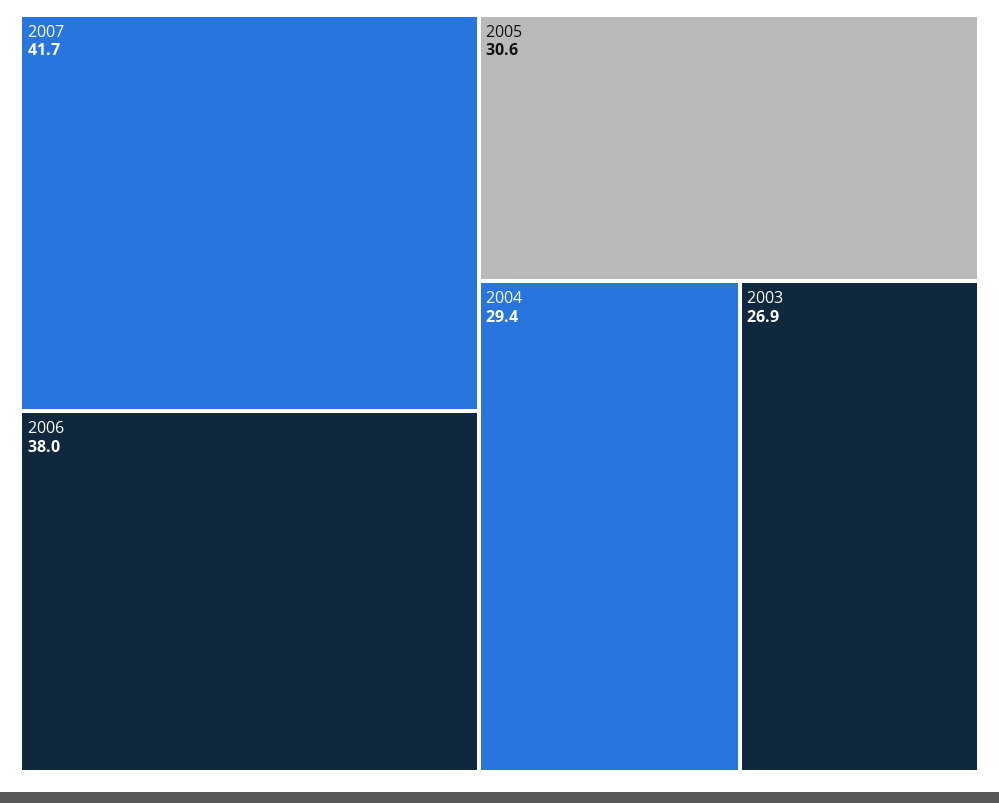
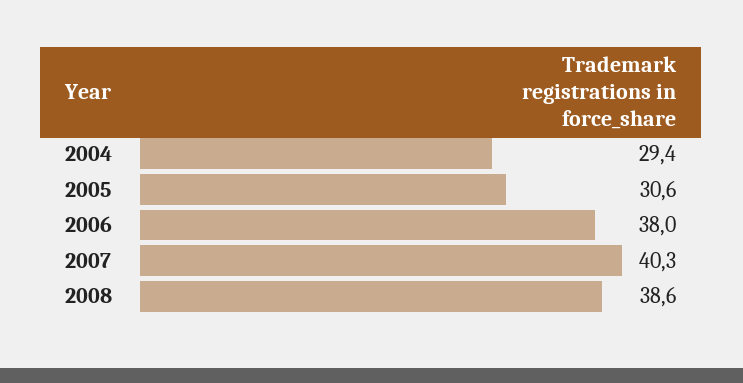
2007: 41.7 -> 40.3
2003: 26.9 -> none
2008: none -> 38.6

